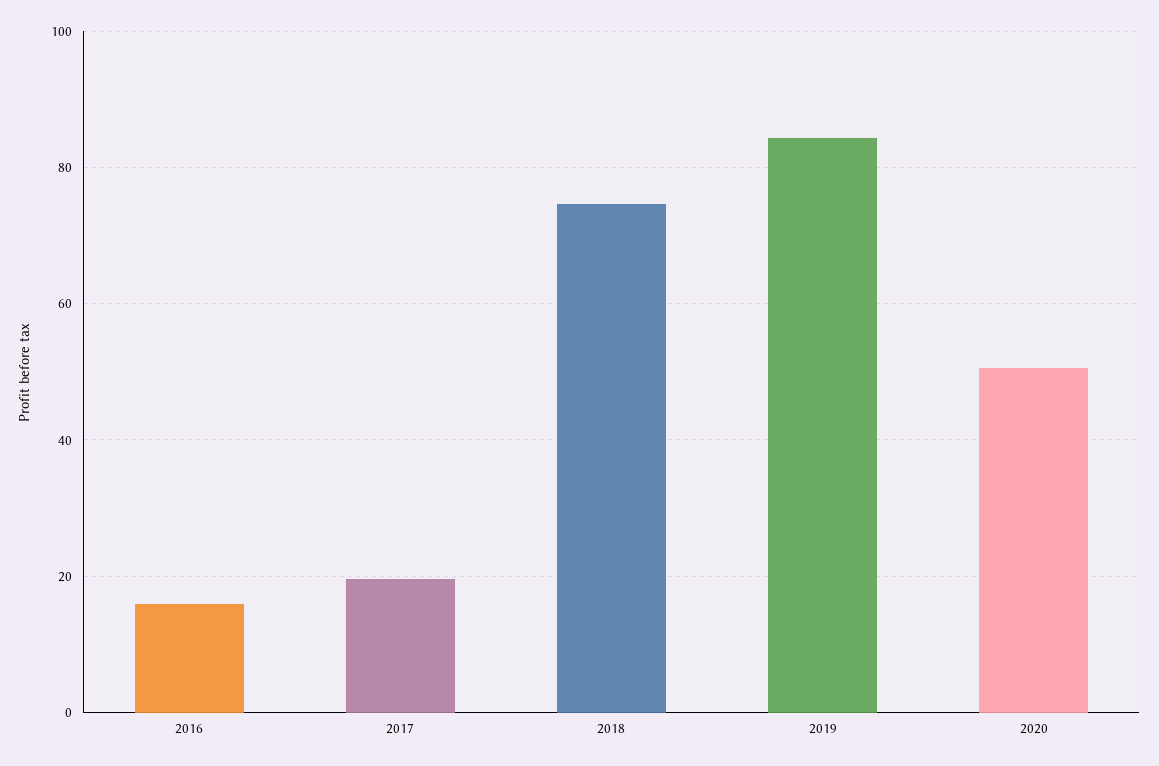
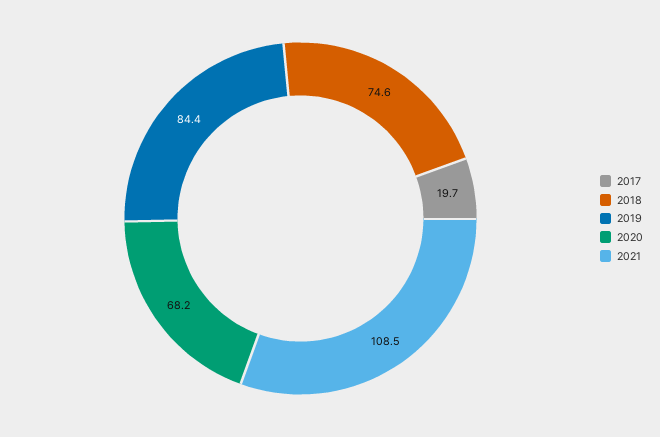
2016: 16 -> none
2020: 50 -> 68.2
2021: none -> 108.5

